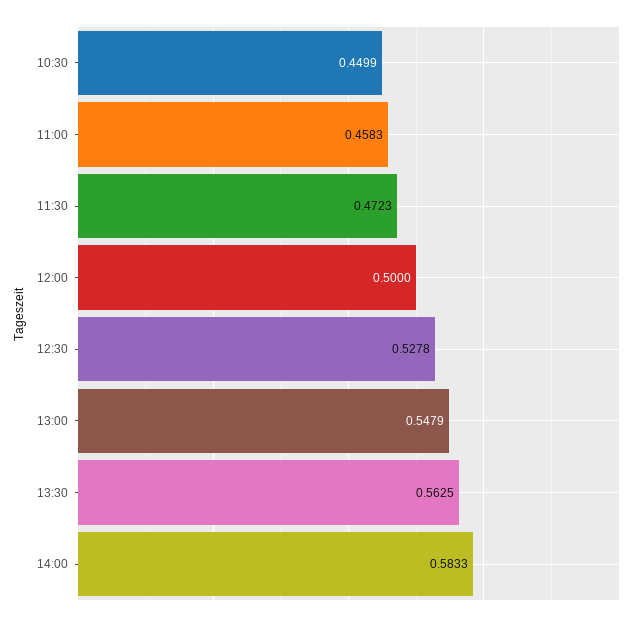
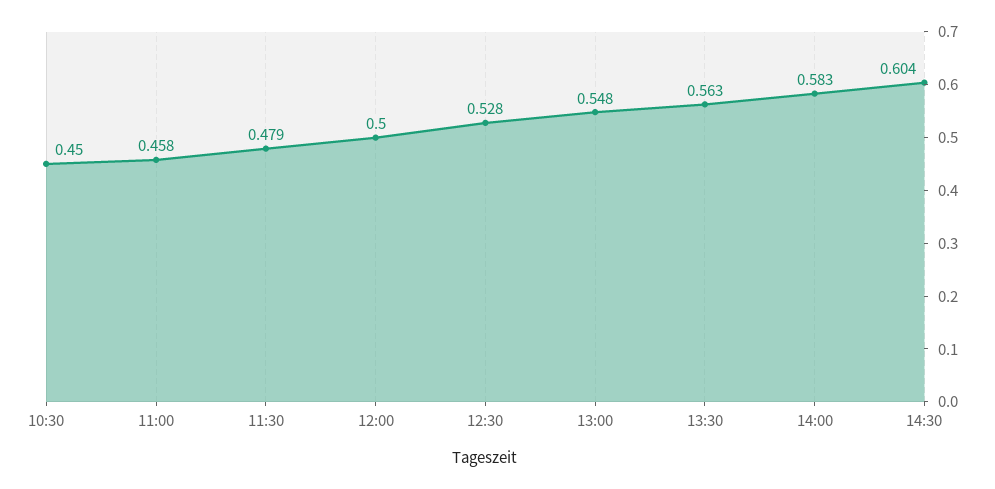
11:30: 0.4723 -> 0.479
14:30: none -> 0.604

